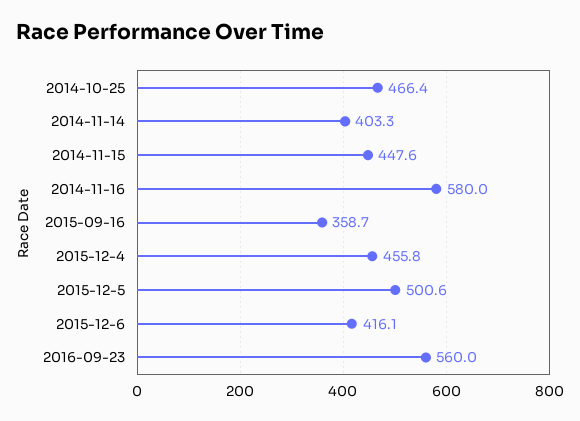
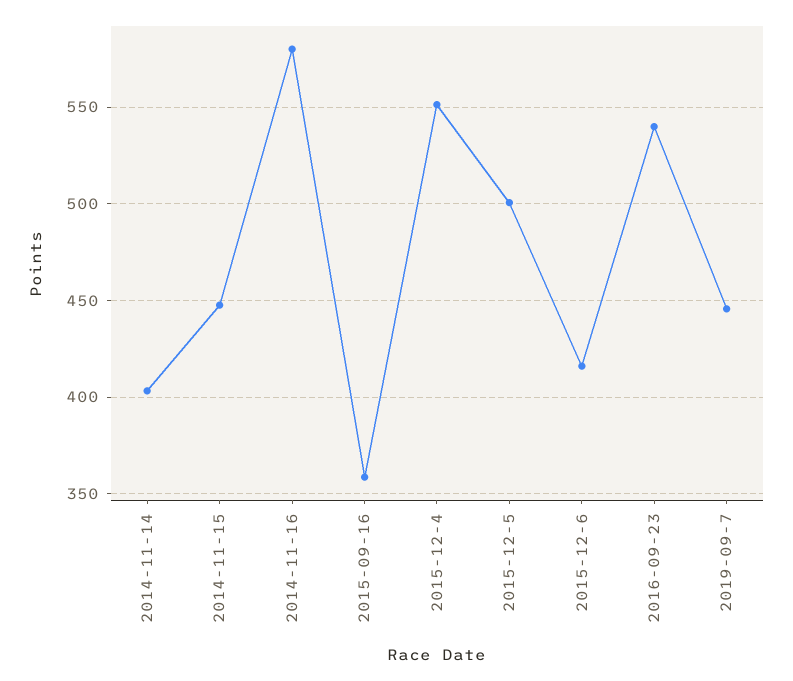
2014-10-25: 466.4 -> none
2015-12-4: 455.8 -> 550
2016-09-23: 560 -> 540
2019-09-7: none -> 445

